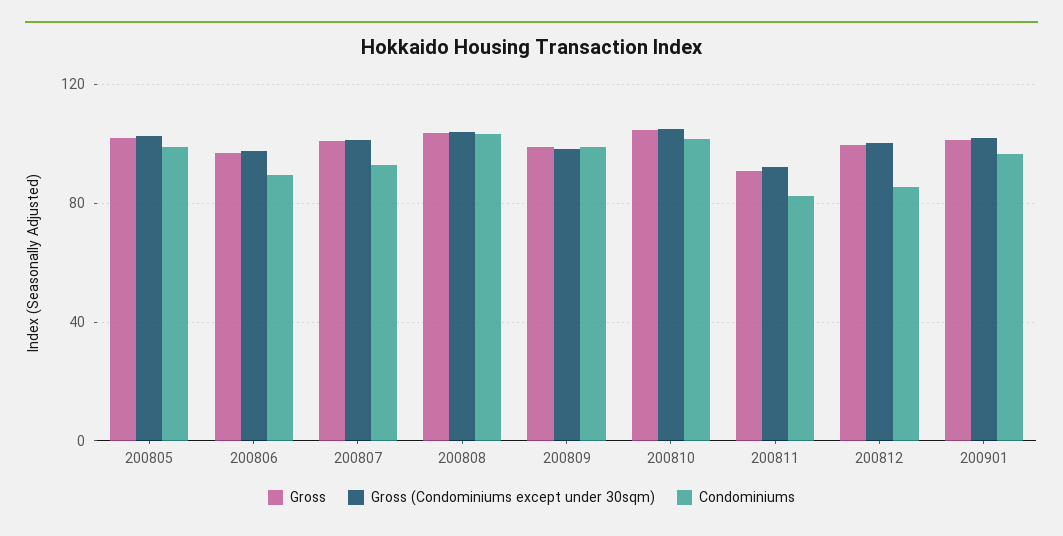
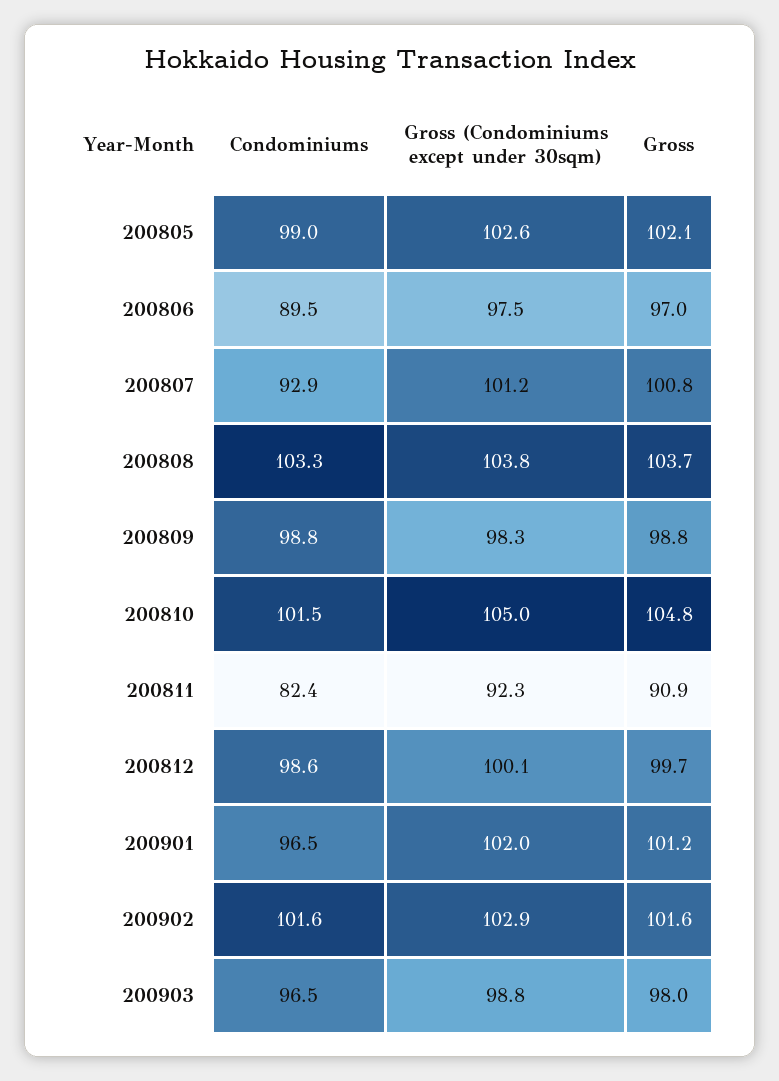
Condominiums, 200812: 85 -> 98.6
Condominiums, 200902: none -> 101.6
Gross (Condominiums except under 30sqm), 200902: none -> 102.9
Gross, 200902: none -> 101.6
Condominiums, 200903: none -> 96.5
Gross (Condominiums except under 30sqm), 200903: none -> 98.8
Gross, 200903: none -> 98

